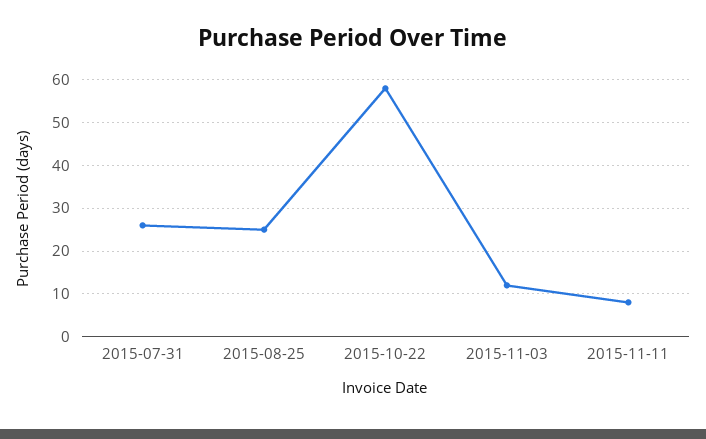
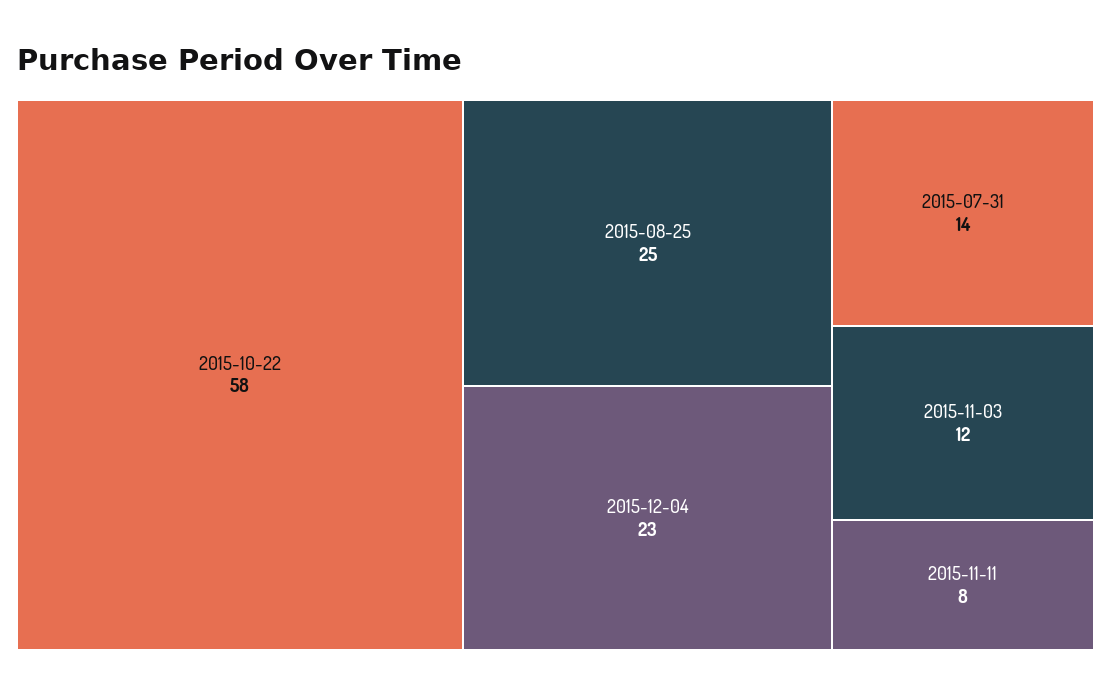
2015-07-31: 25 -> 14
2015-12-04: none -> 23

